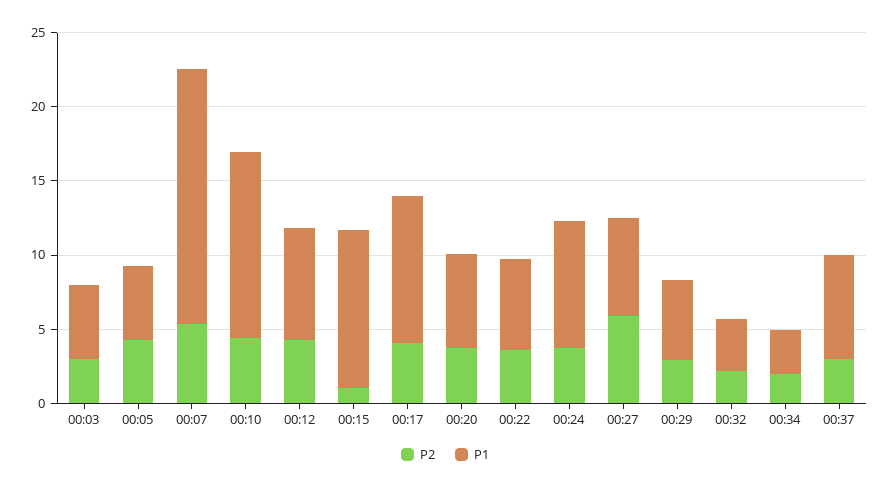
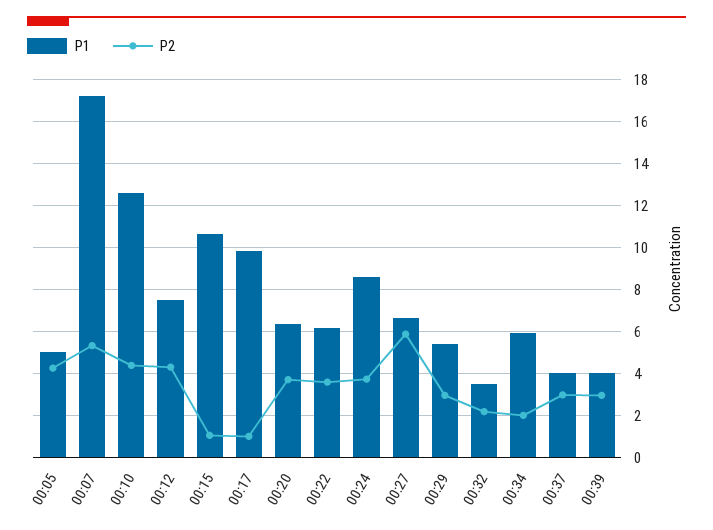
P2, 00:03: 3 -> none
P1, 00:03: 5 -> none
P2, 00:17: 4 -> 1
P1, 00:34: 3 -> 6
P1, 00:37: 7 -> 4
P1, 00:39: none -> 4
P2, 00:39: none -> 3

